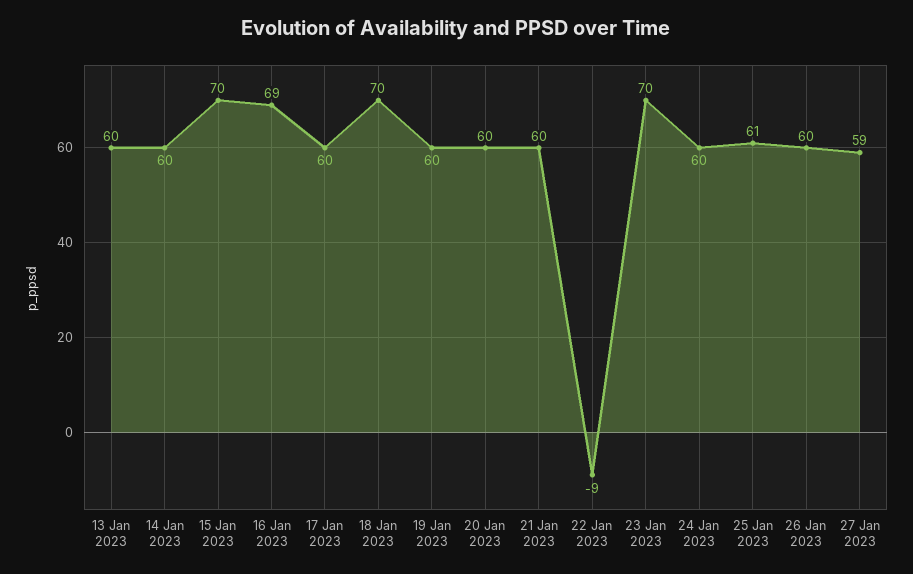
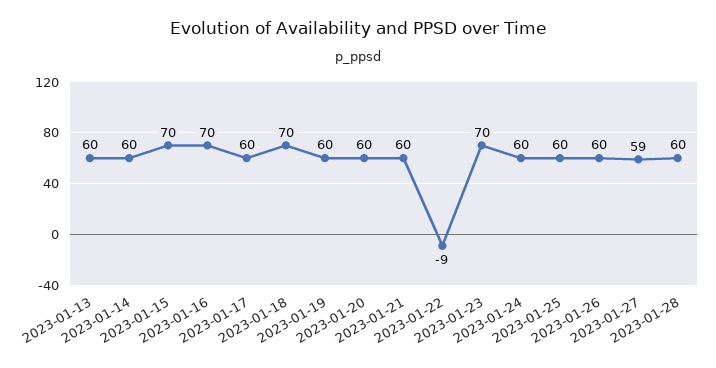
16 Jan 2023: 69 -> 70
25 Jan 2023: 61 -> 60
2023-01-28: none -> 60

